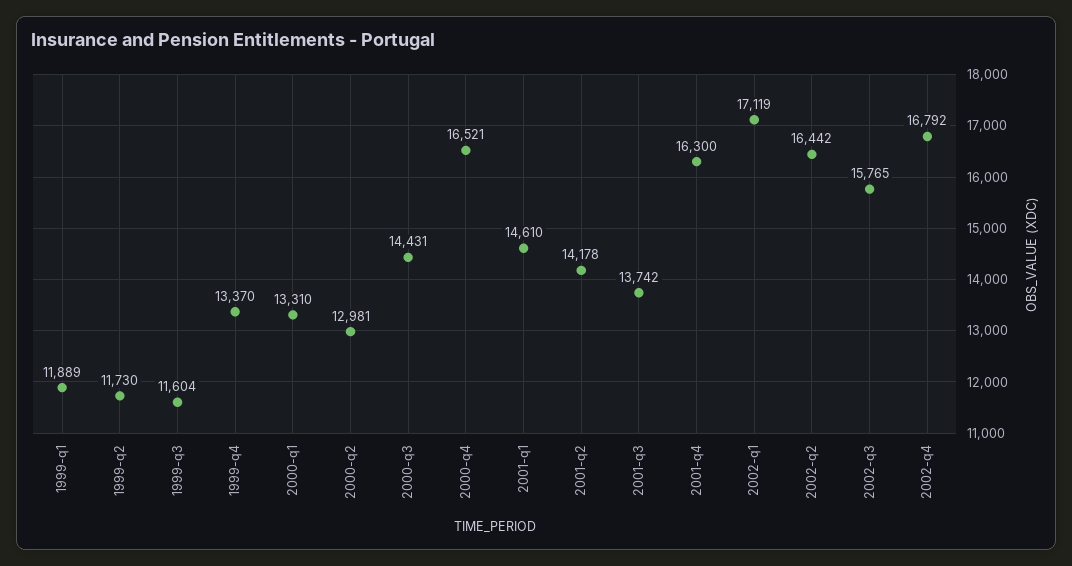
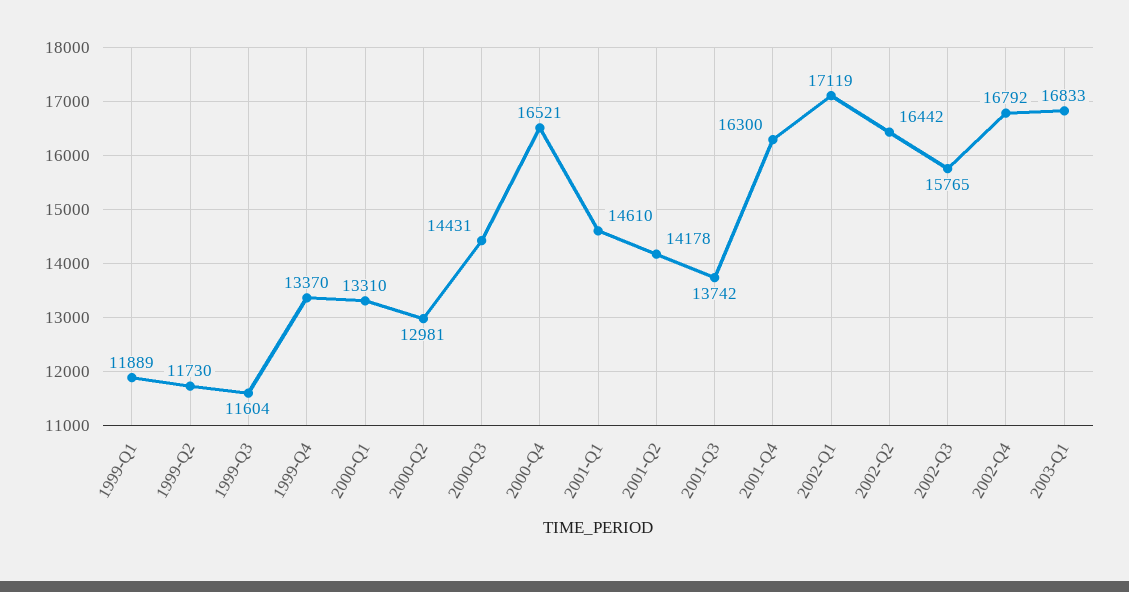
2003-Q1: none -> 16833

